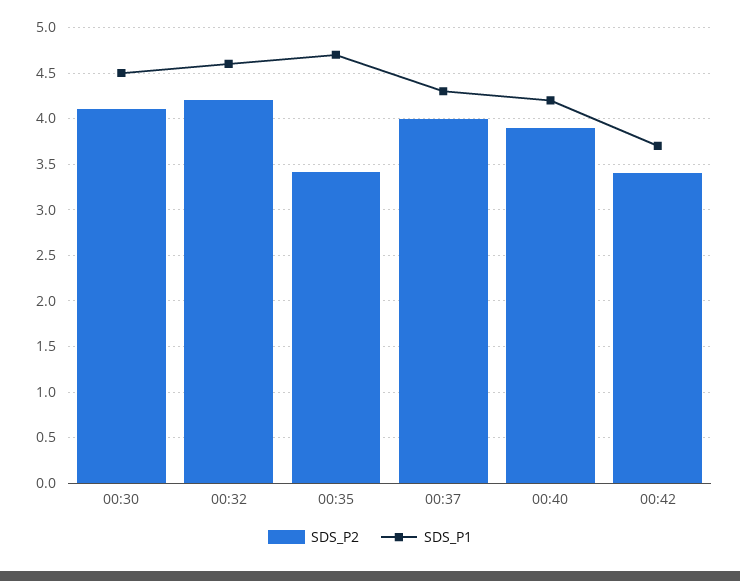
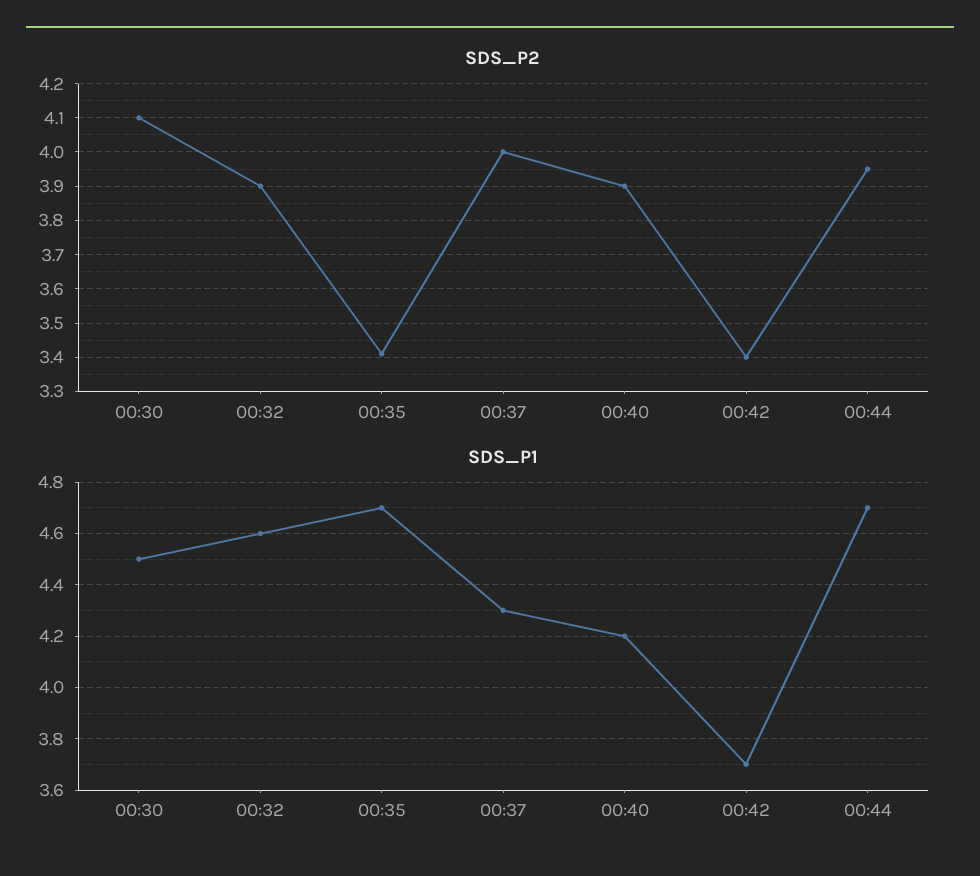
SDS_P2, 00:32: 4.2 -> 3.9
SDS_P2, 00:44: none -> 3.95
SDS_P1, 00:44: none -> 4.7

